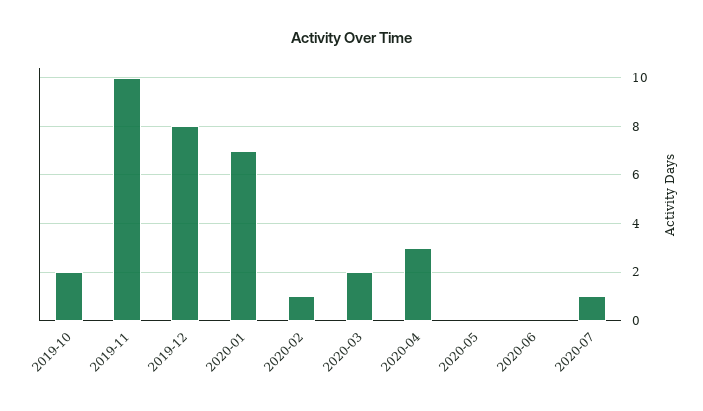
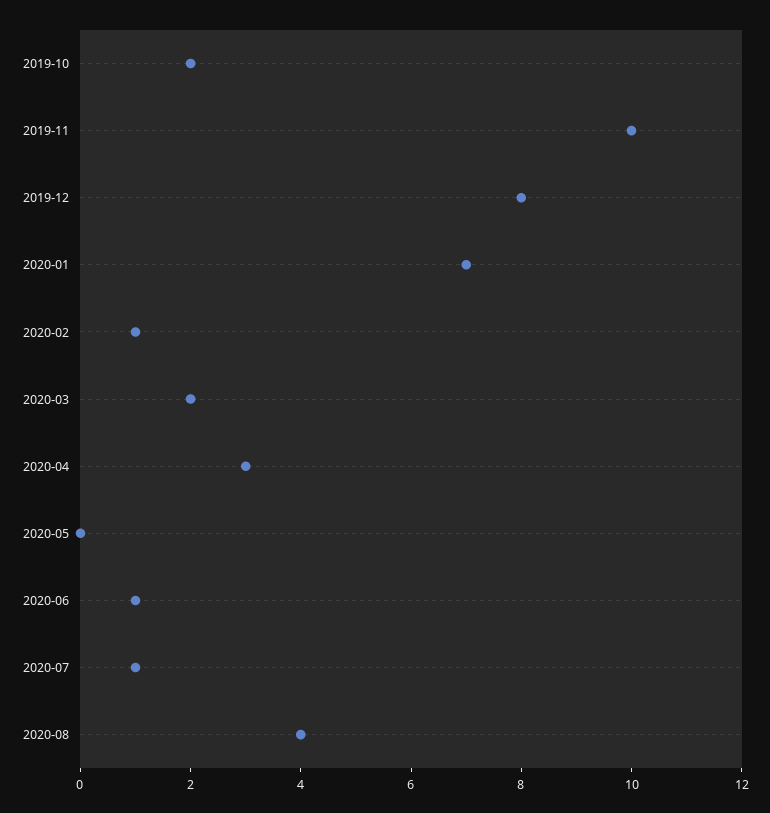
2020-06: 0 -> 1
2020-08: none -> 4

